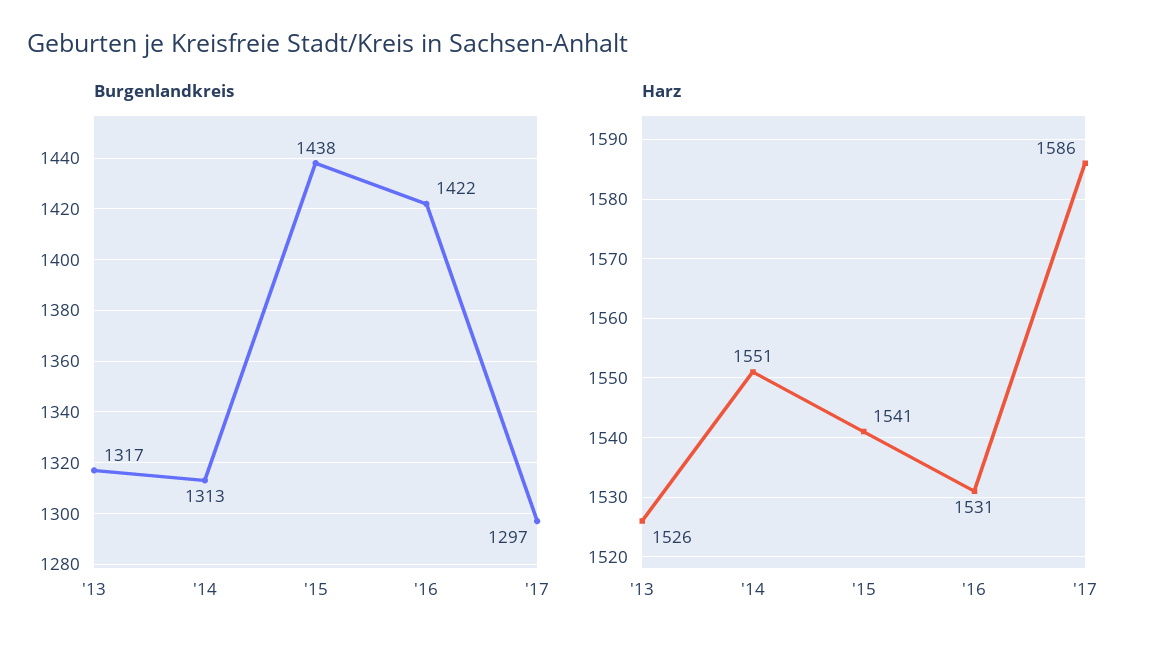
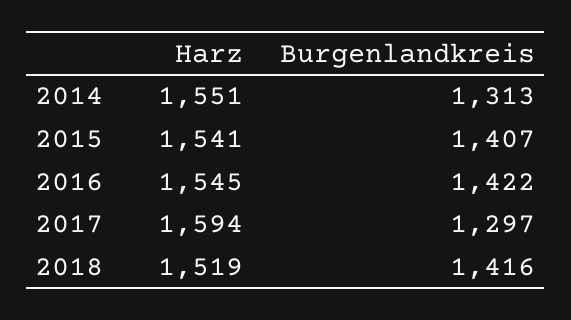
Burgenlandkreis, '13: 1317 -> none
Burgenlandkreis, '15: 1438 -> 1407
Harz, '13: 1526 -> none
Harz, '16: 1531 -> 1545
Harz, '17: 1586 -> 1594
Harz, 2018: none -> 1519
Burgenlandkreis, 2018: none -> 1416

